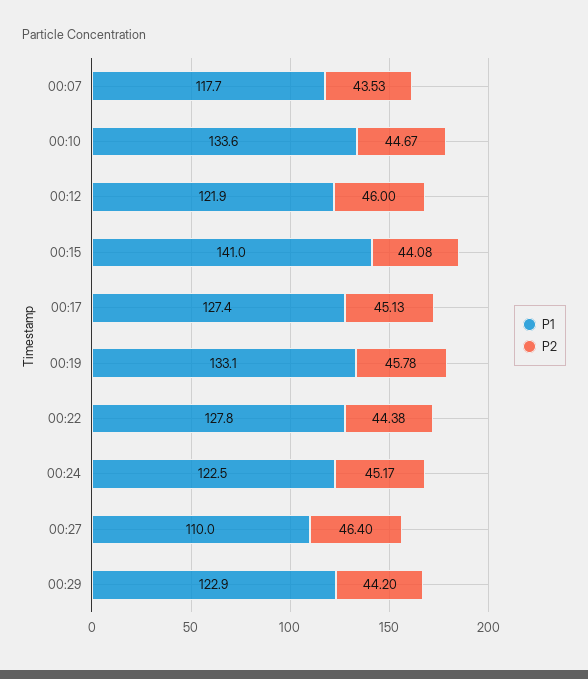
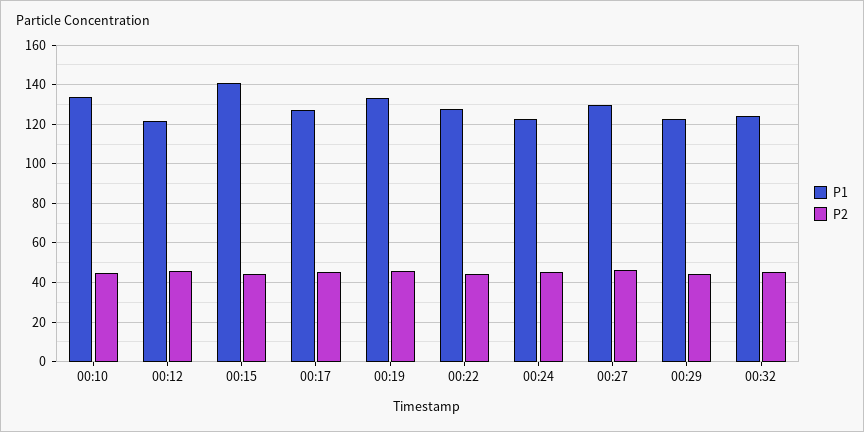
P1, 00:07: 117.7 -> none
P2, 00:07: 43.53 -> none
P1, 00:27: 110 -> 130
P1, 00:32: none -> 125
P2, 00:32: none -> 45

